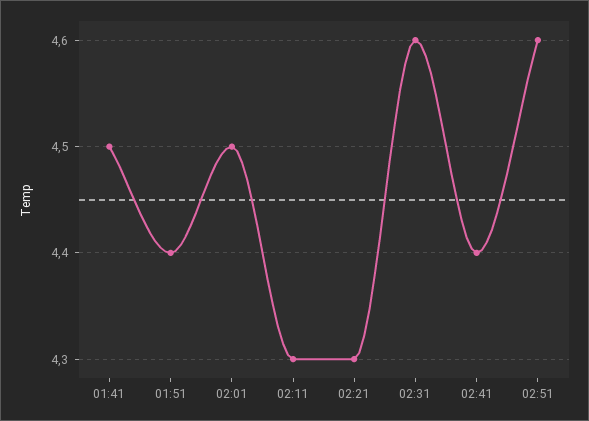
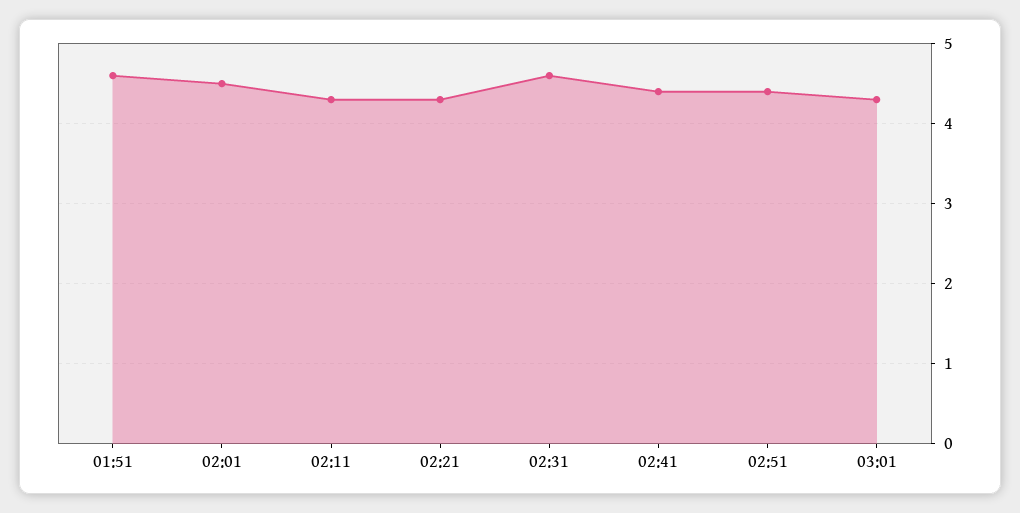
01:41: 4.5 -> none
01:51: 4.4 -> 4.6
02:51: 4.6 -> 4.4
03:01: none -> 4.3

